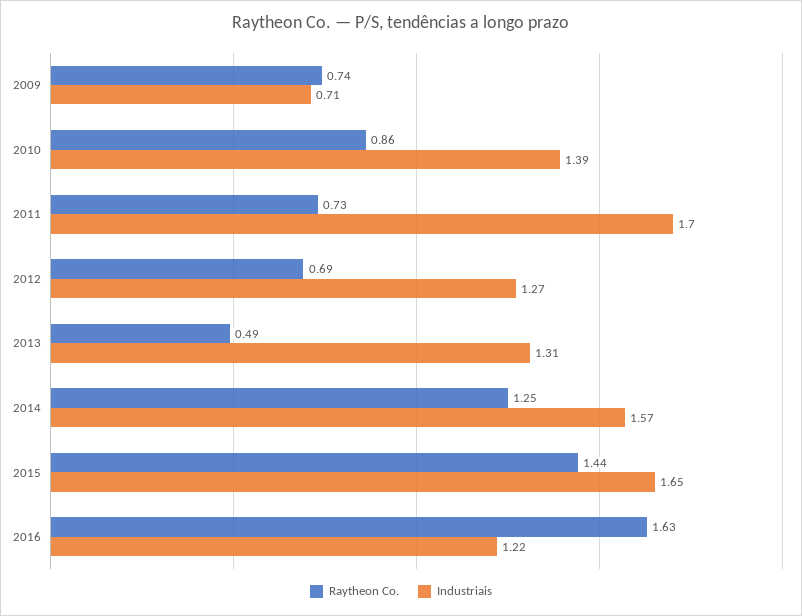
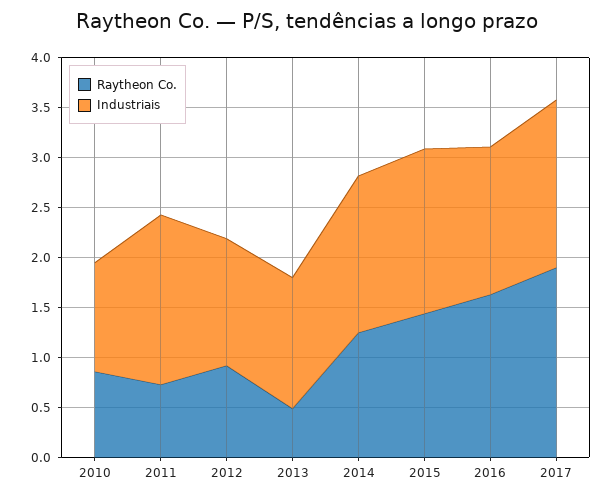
Raytheon Co., 2009: 0.74 -> none
Industriais, 2009: 0.71 -> none
Industriais, 2010: 1.39 -> 1.1
Raytheon Co., 2012: 0.69 -> 0.9
Industriais, 2016: 1.22 -> 1.5
Raytheon Co., 2017: none -> 1.9
Industriais, 2017: none -> 1.7

